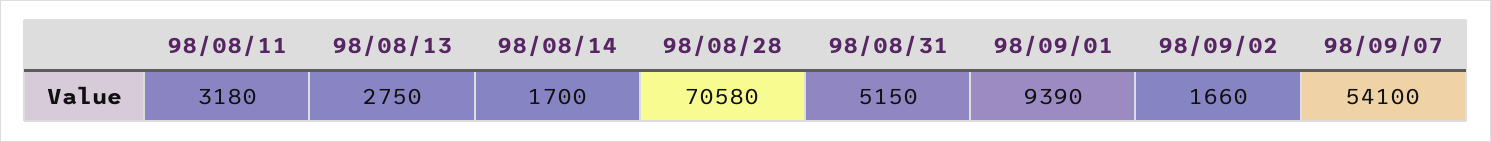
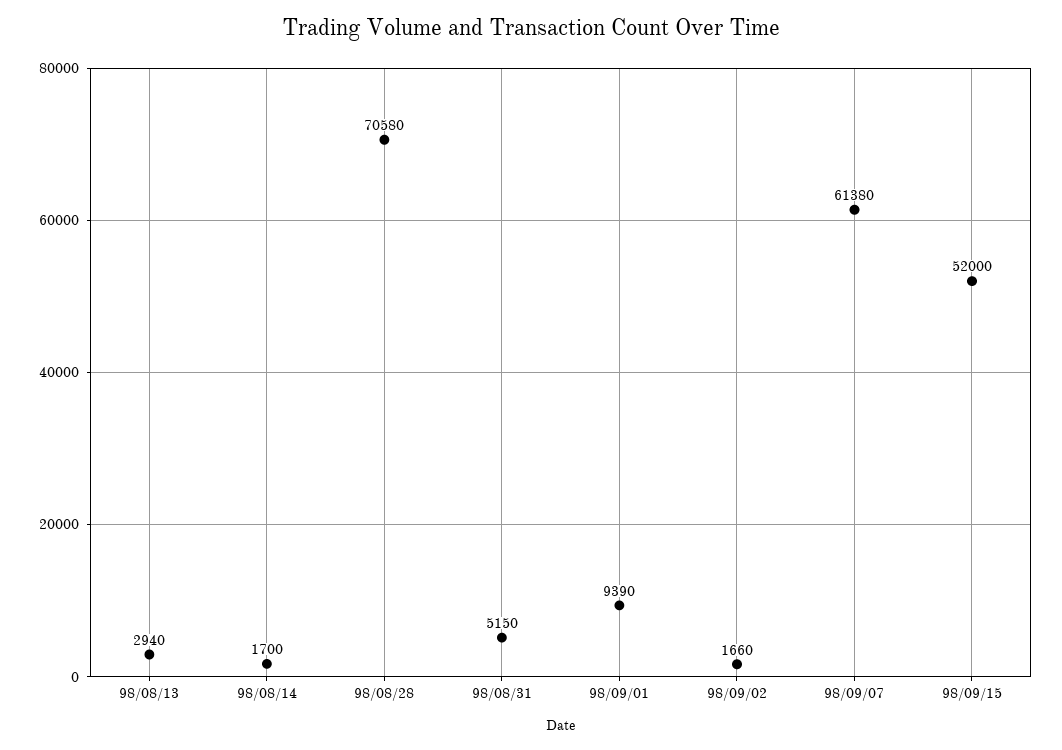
98/08/11: 3180 -> none
98/08/13: 2750 -> 2940
98/09/07: 54100 -> 61380
98/09/15: none -> 52000

